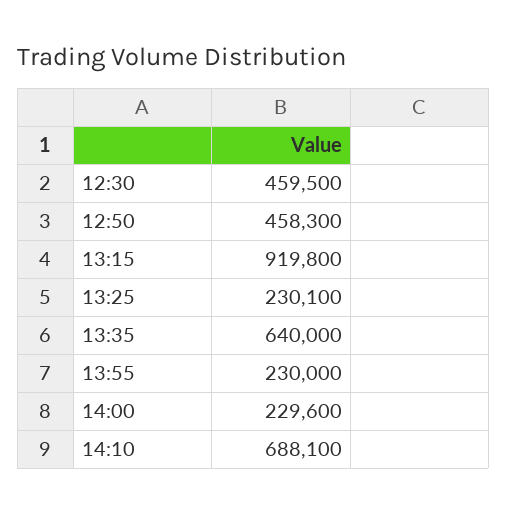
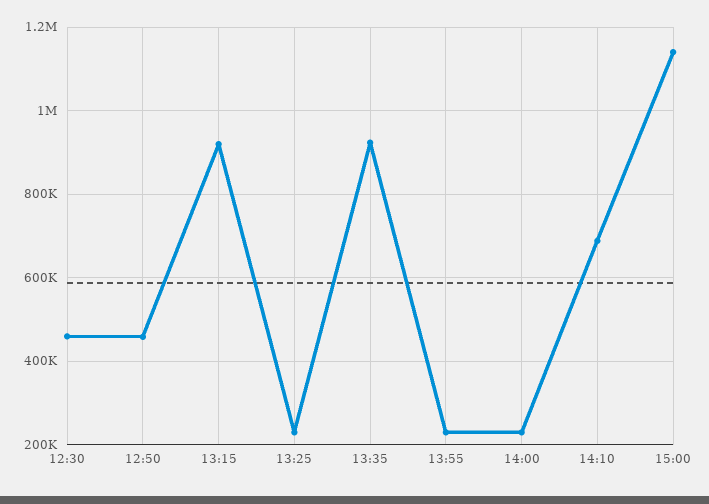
13:35: 640000 -> 920000
15:00: none -> 1140000

